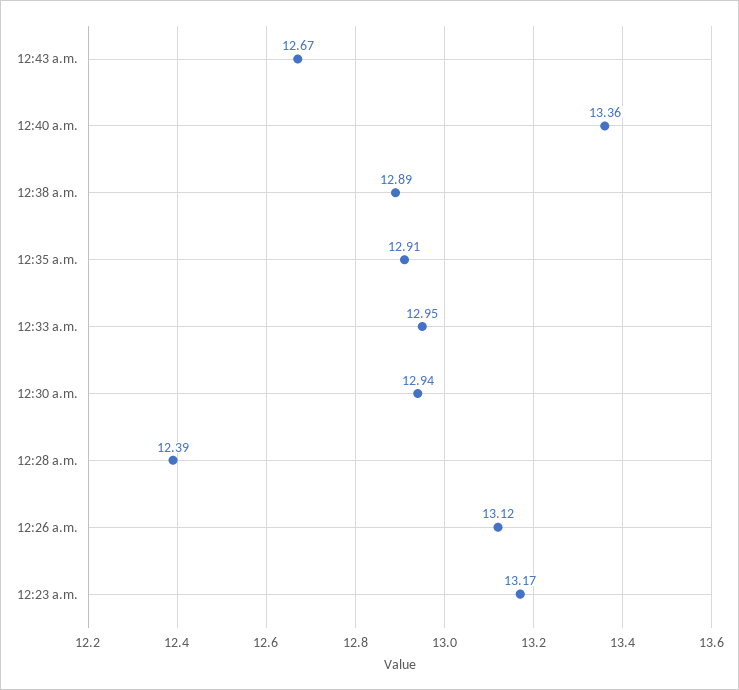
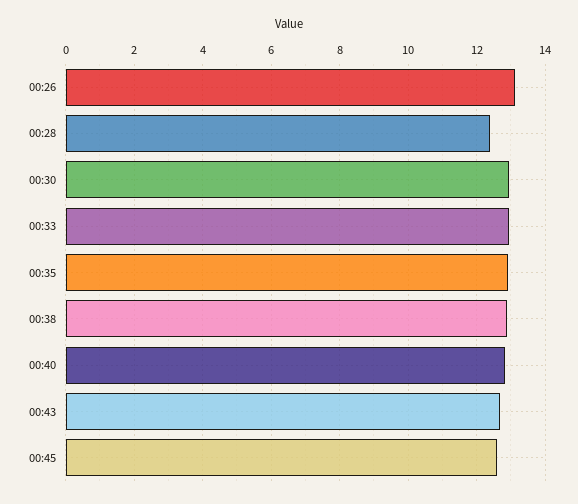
12:40 a.m.: 13.36 -> 12.8
12:23 a.m.: 13.17 -> none
00:45: none -> 12.6

